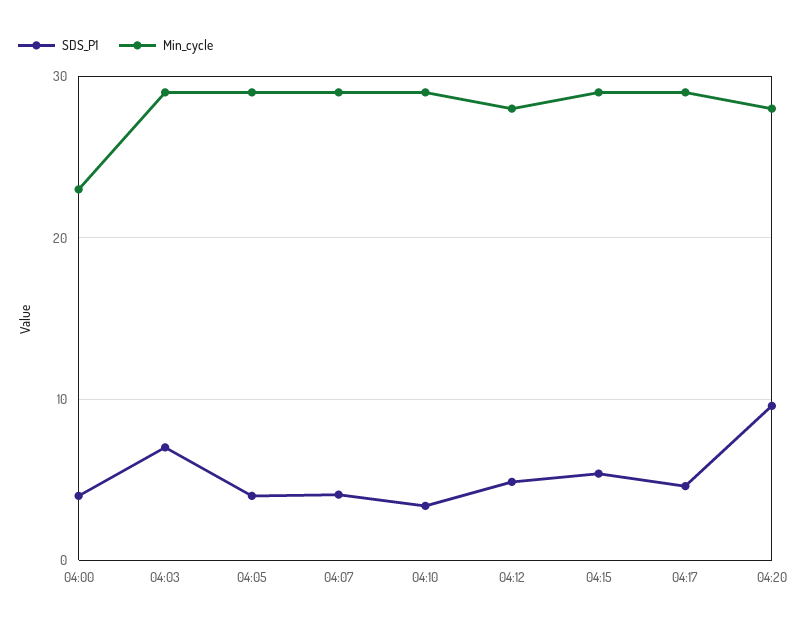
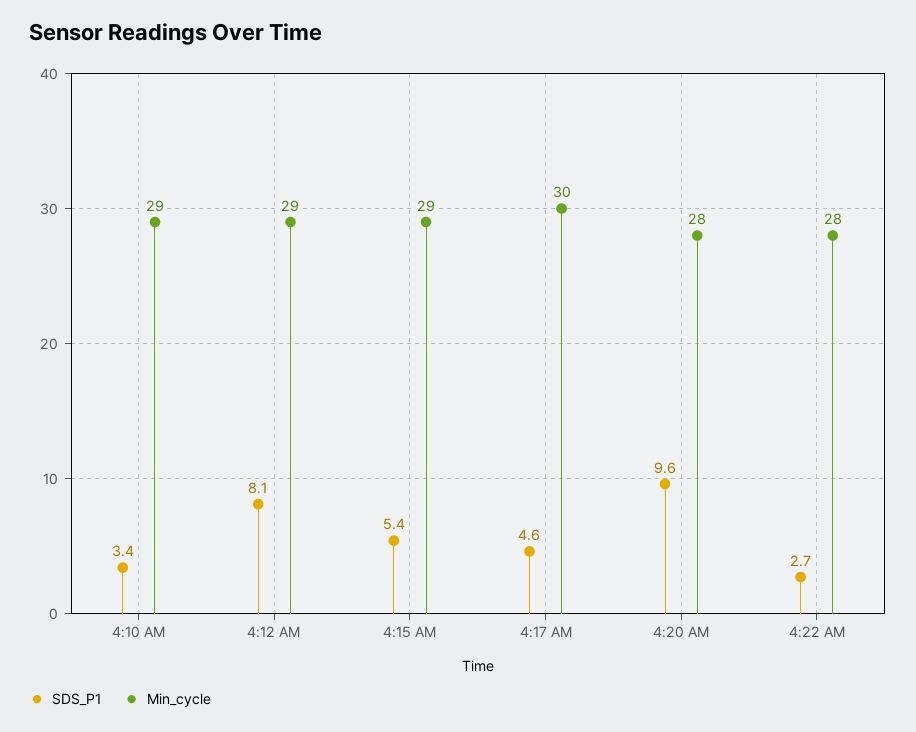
SDS_P1, 04:00: 4 -> none
Min_cycle, 04:00: 23 -> none
SDS_P1, 04:03: 7 -> none
Min_cycle, 04:03: 29 -> none
SDS_P1, 04:05: 4 -> none
Min_cycle, 04:05: 29 -> none
SDS_P1, 04:07: 4 -> none
Min_cycle, 04:07: 29 -> none
SDS_P1, 04:12: 5 -> 8.1
Min_cycle, 04:12: 28 -> 29
Min_cycle, 04:17: 29 -> 30
SDS_P1, 4:22 AM: none -> 2.7
Min_cycle, 4:22 AM: none -> 28

